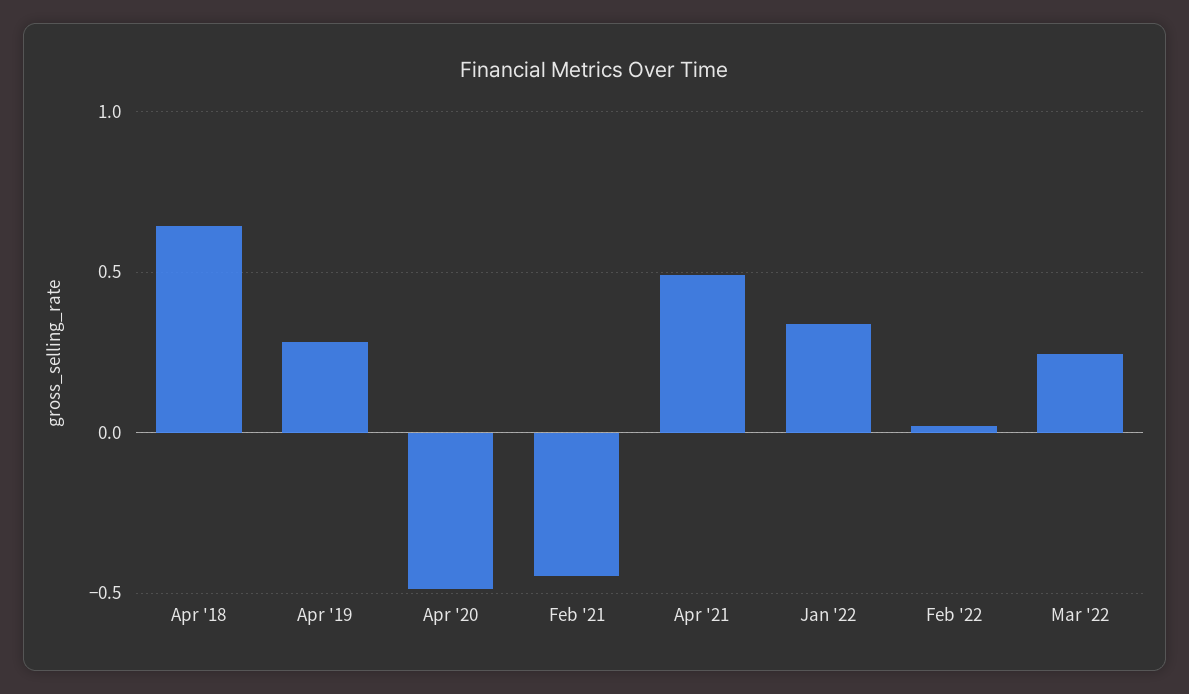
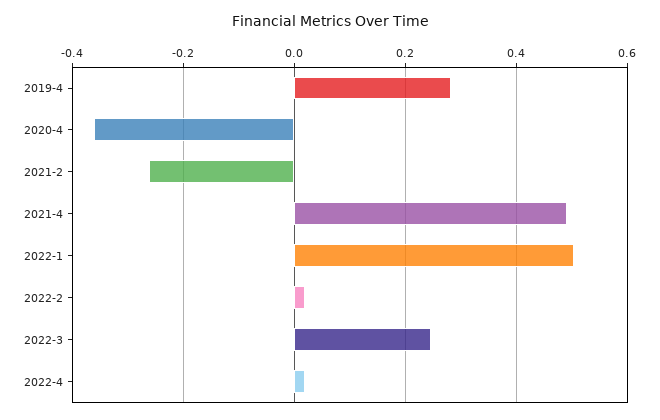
Apr '18: 0.65 -> none
Apr '20: -0.5 -> -0.36
Feb '21: -0.45 -> -0.26
Jan '22: 0.35 -> 0.5
2022-4: none -> 0.02

